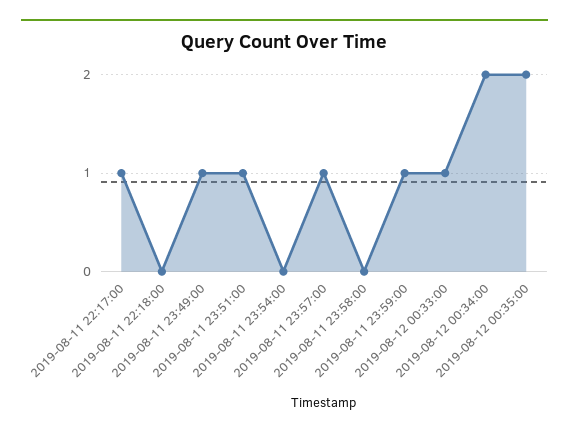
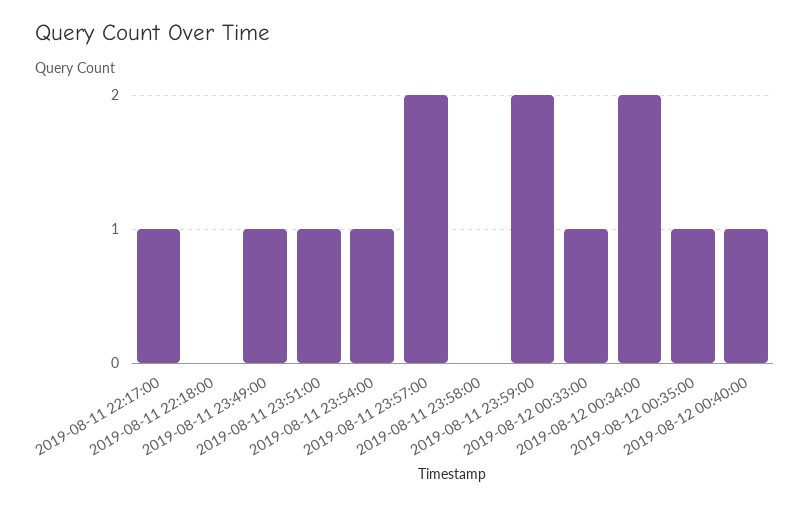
2019-08-11 23:54:00: 0 -> 1
2019-08-11 23:57:00: 1 -> 2
2019-08-11 23:59:00: 1 -> 2
2019-08-12 00:35:00: 2 -> 1
2019-08-12 00:40:00: none -> 1

